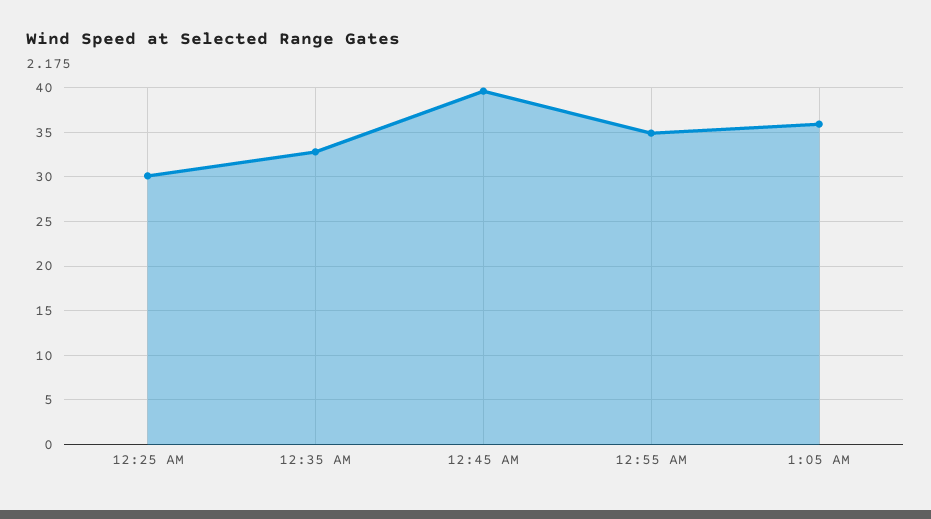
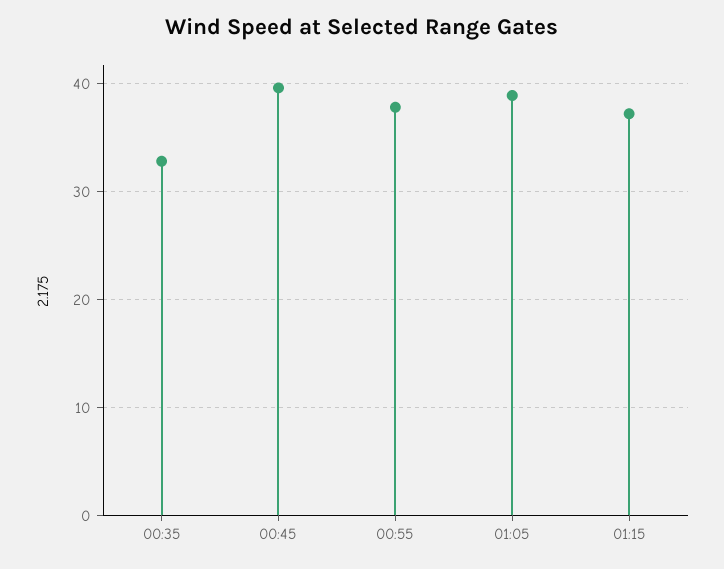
12:25 AM: 30 -> none
12:55 AM: 35 -> 38
1:05 AM: 36 -> 39
01:15: none -> 37

